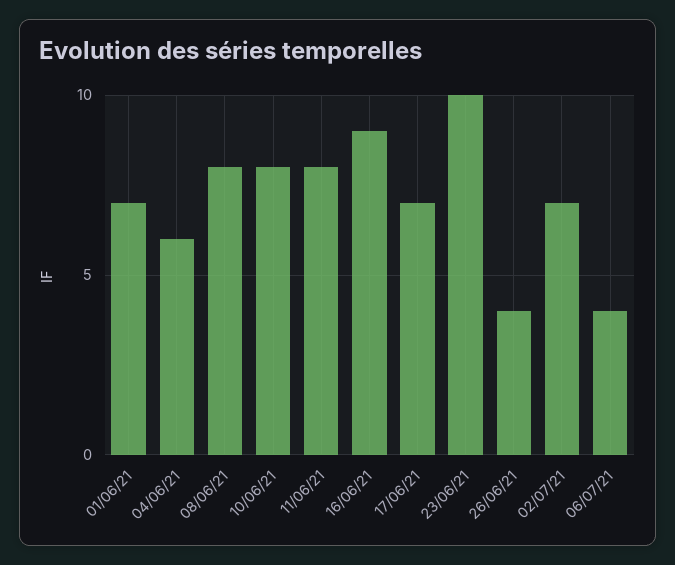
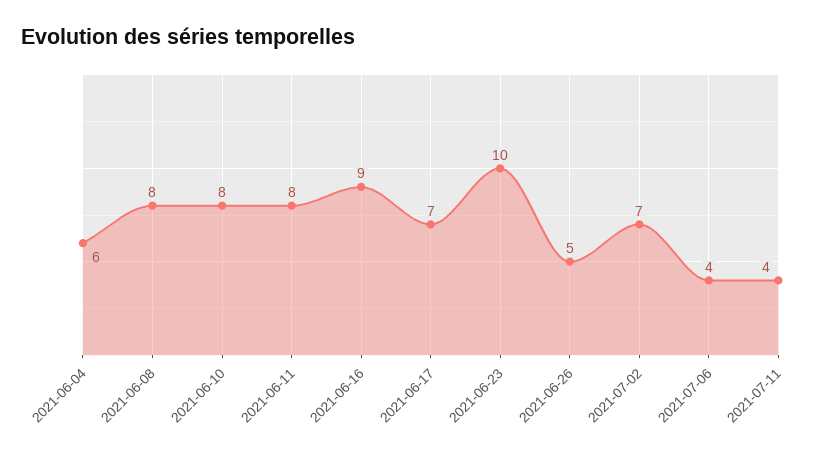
01/06/21: 7 -> none
26/06/21: 4 -> 5
2021-07-11: none -> 4

